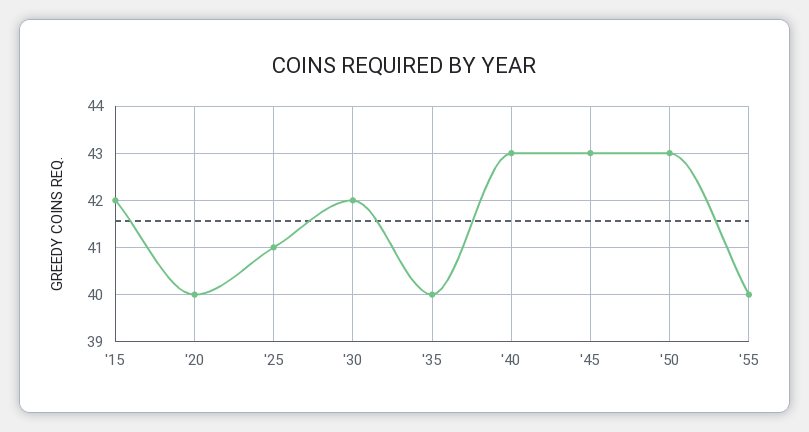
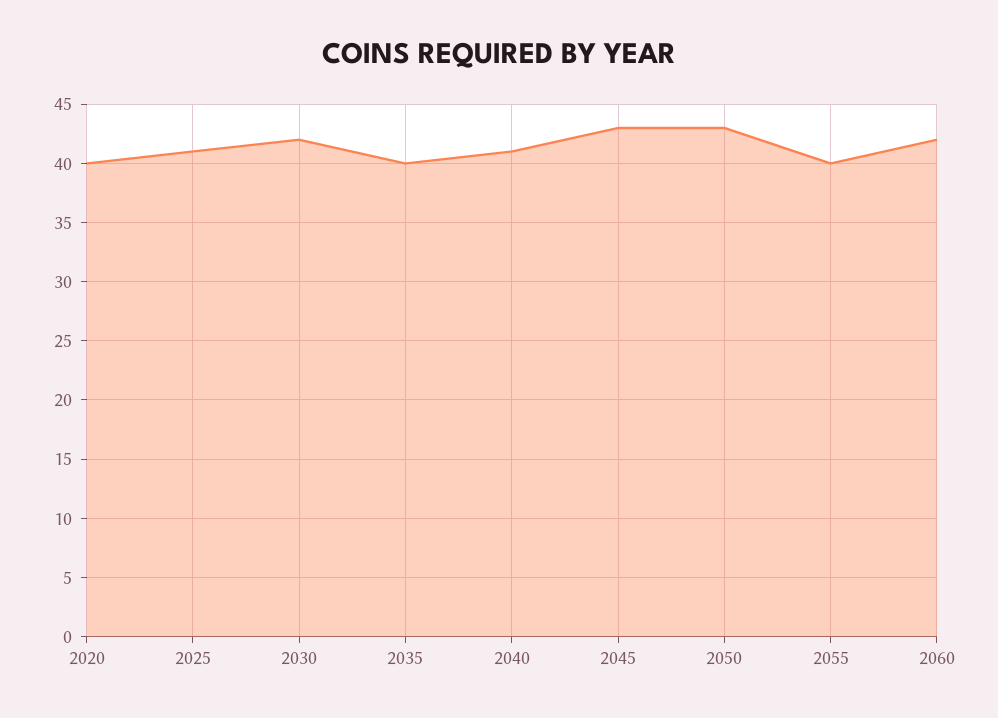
'15: 42 -> none
'40: 43 -> 41
2060: none -> 42

